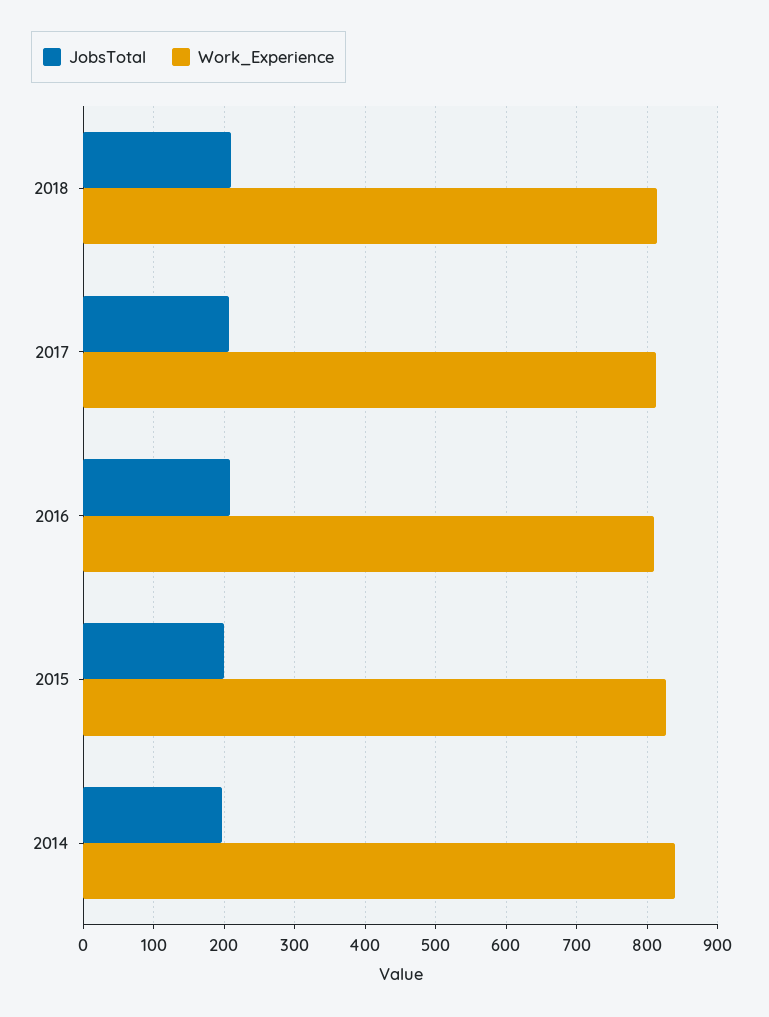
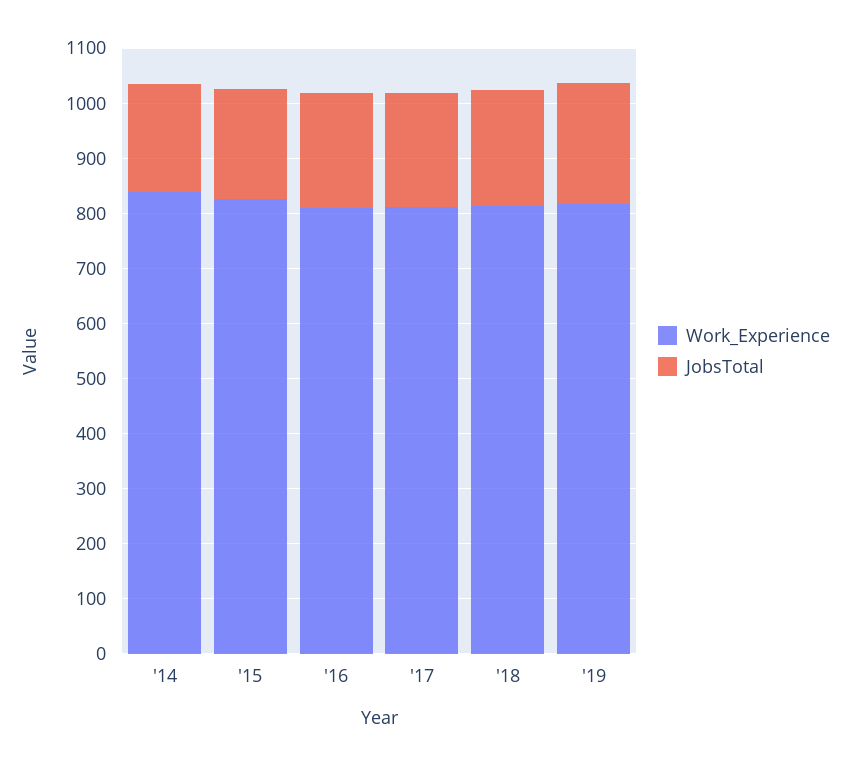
Work_Experience, '19: none -> 820
JobsTotal, '19: none -> 220

